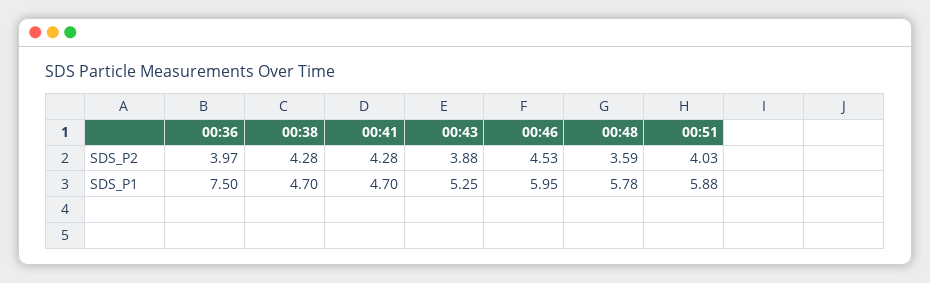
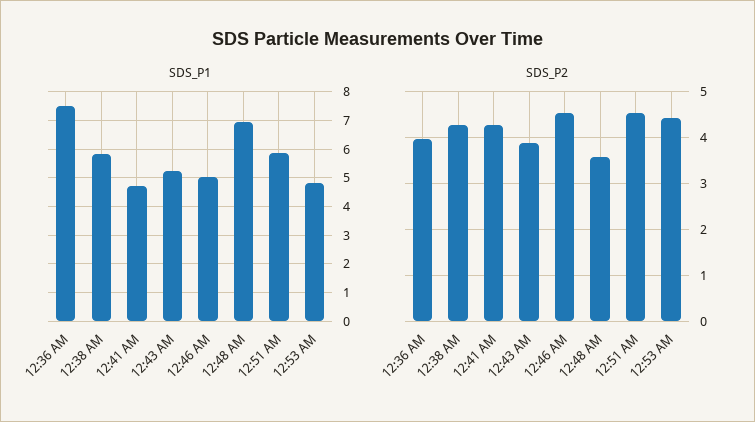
SDS_P2, 00:51: 4.03 -> 4.6
SDS_P1, 00:38: 4.7 -> 5.75
SDS_P1, 00:46: 5.95 -> 5
SDS_P1, 00:48: 5.78 -> 7
SDS_P1, 12:53 AM: none -> 4.75
SDS_P2, 12:53 AM: none -> 4.4

